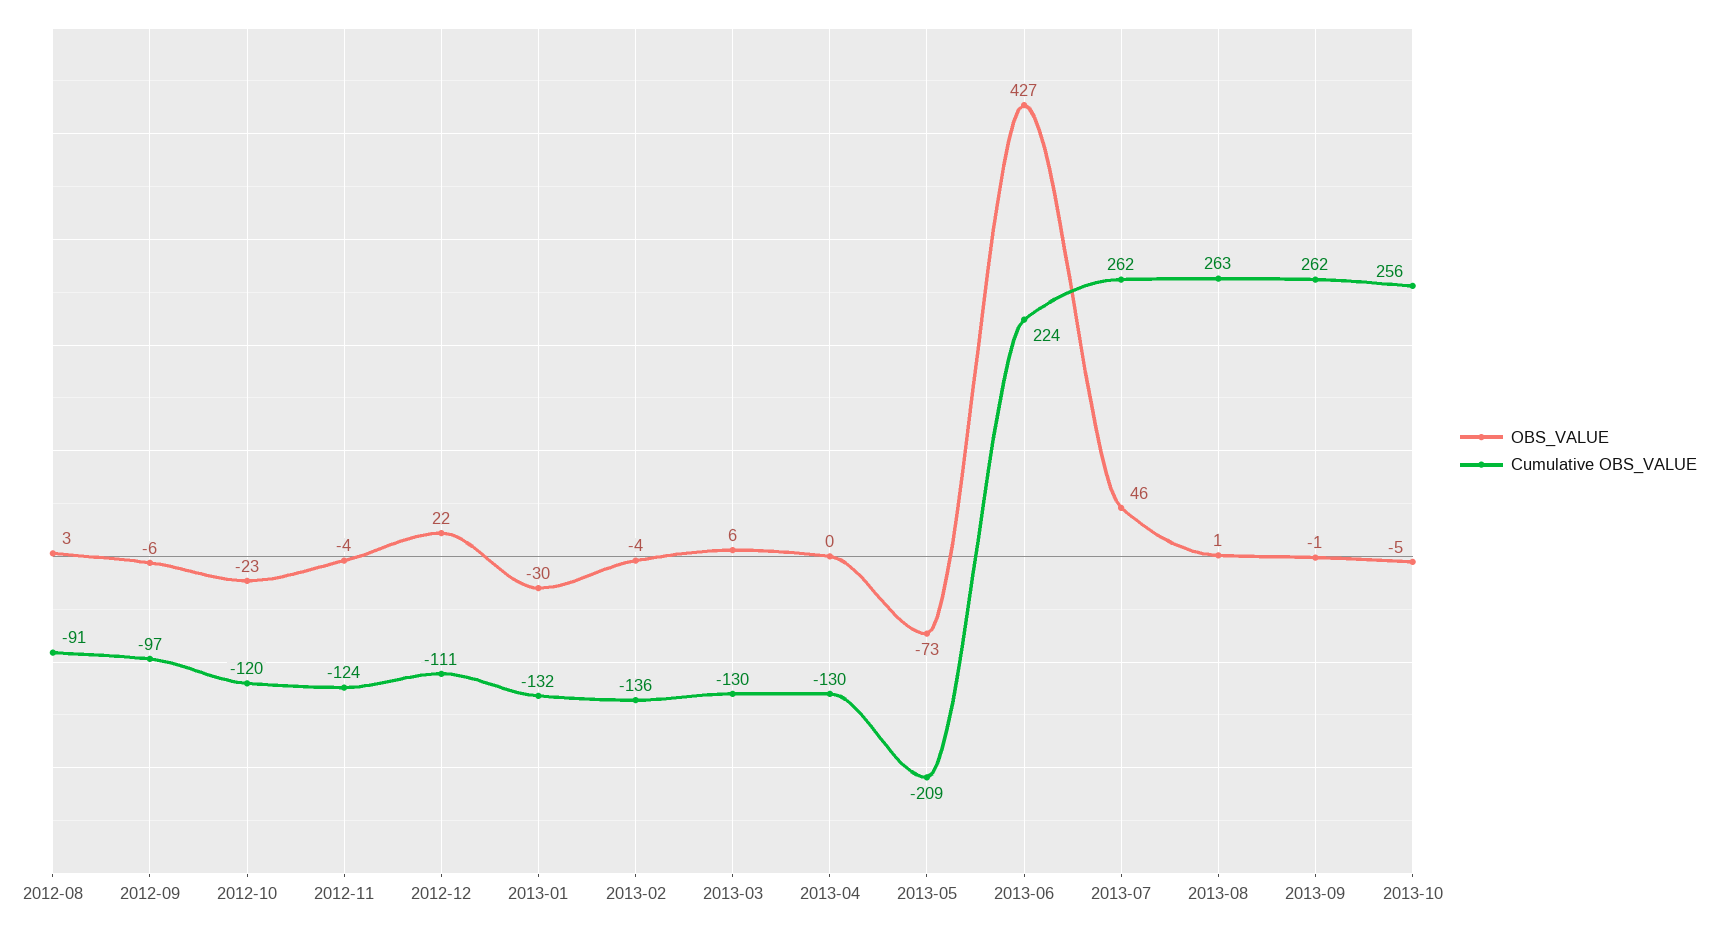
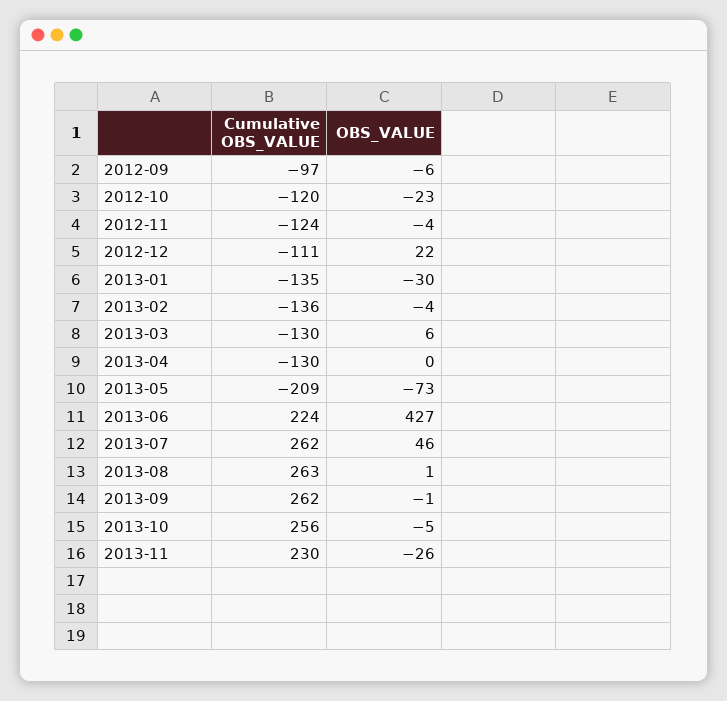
OBS_VALUE, 2012-08: 3 -> none
Cumulative OBS_VALUE, 2012-08: -91 -> none
Cumulative OBS_VALUE, 2013-01: -132 -> -135
Cumulative OBS_VALUE, 2013-11: none -> 230
OBS_VALUE, 2013-11: none -> -26

